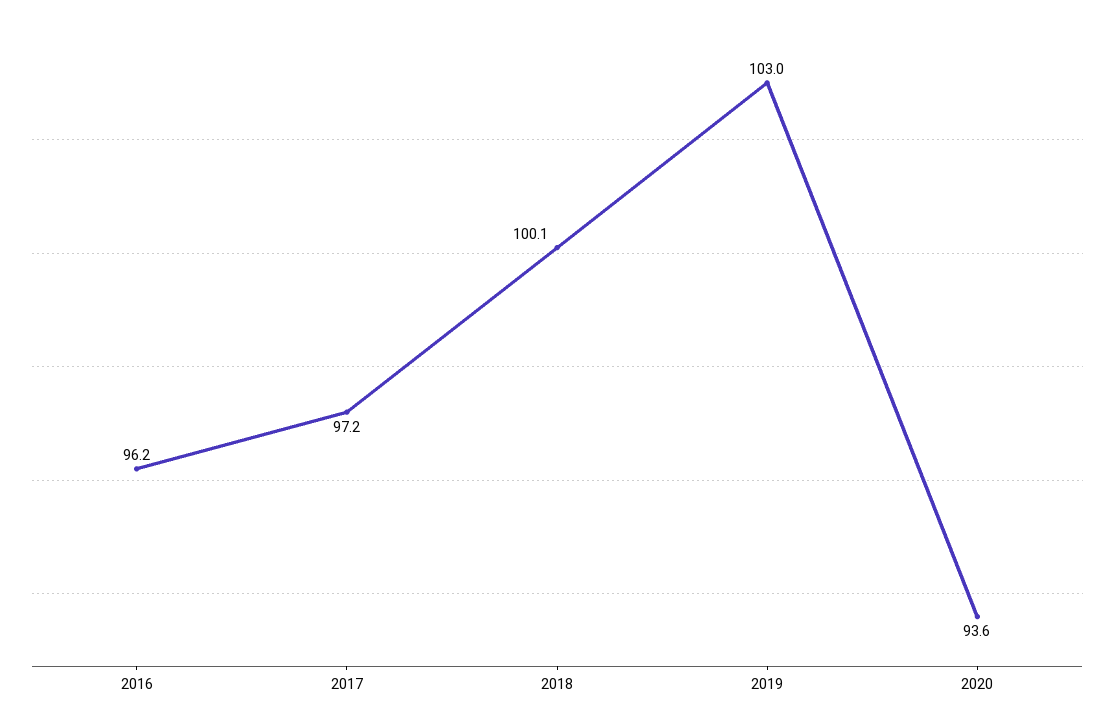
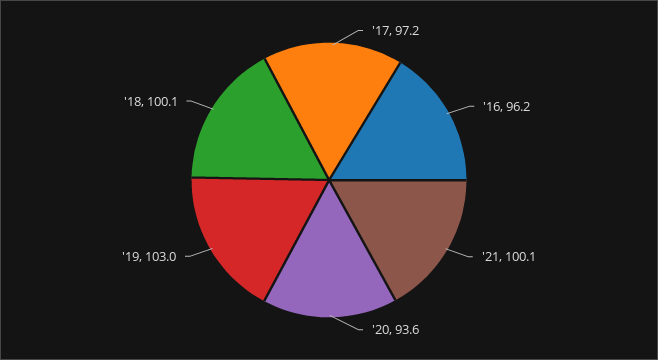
'21: none -> 100.1

